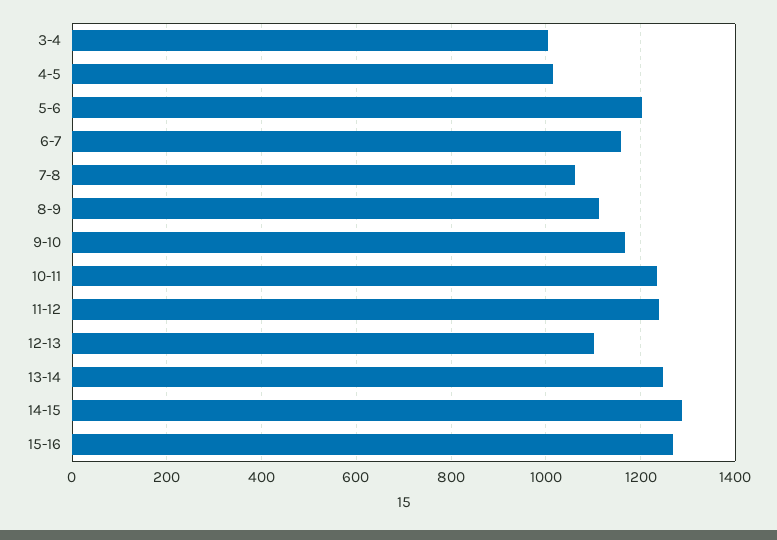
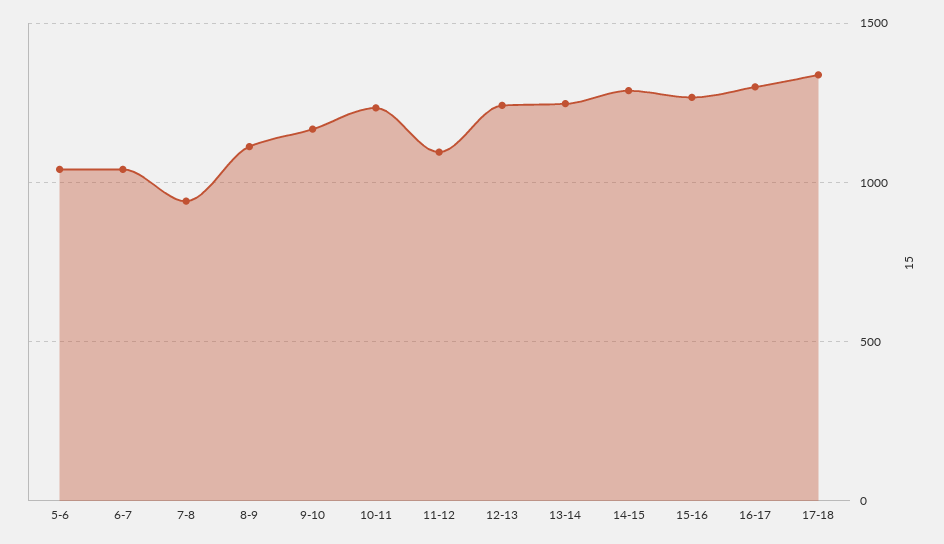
3-4: 1000 -> none
4-5: 1020 -> none
5-6: 1200 -> 1050
6-7: 1160 -> 1050
7-8: 1060 -> 950
11-12: 1240 -> 1100
12-13: 1100 -> 1250
16-17: none -> 1300
17-18: none -> 1350

